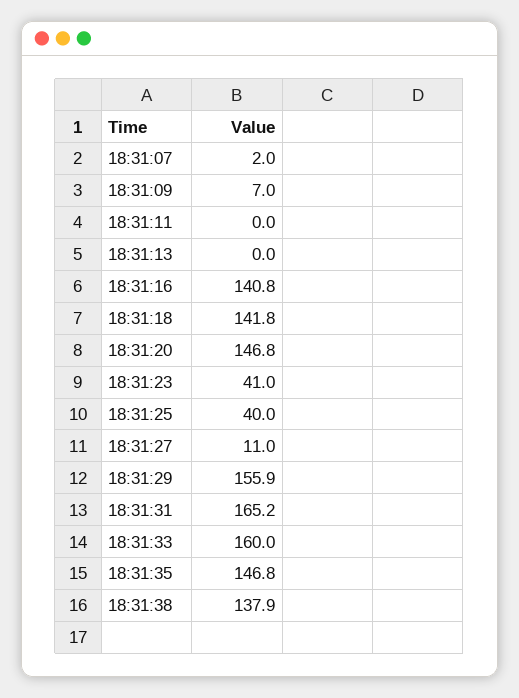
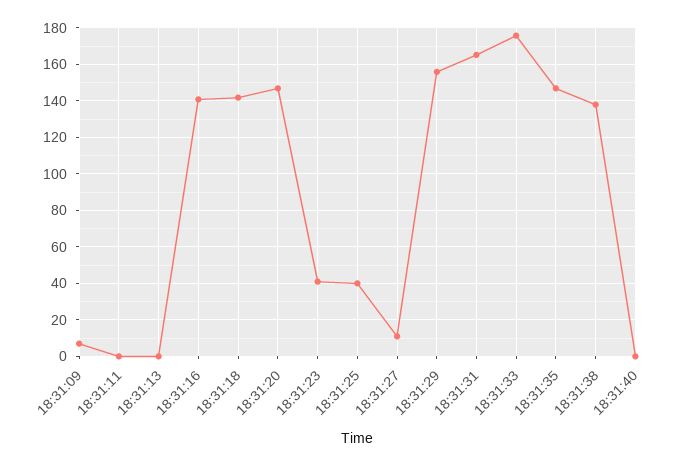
18:31:07: 2 -> none
18:31:33: 160 -> 175
18:31:40: none -> 0

